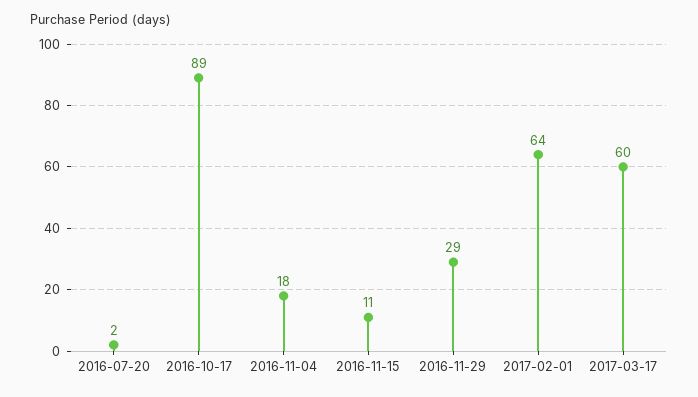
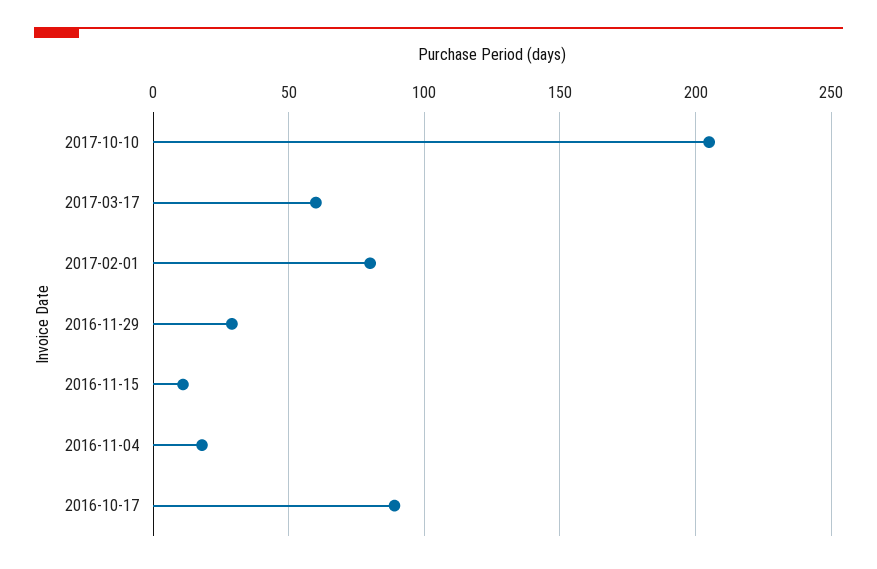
2016-07-20: 2 -> none
2017-02-01: 64 -> 80
2017-10-10: none -> 205

